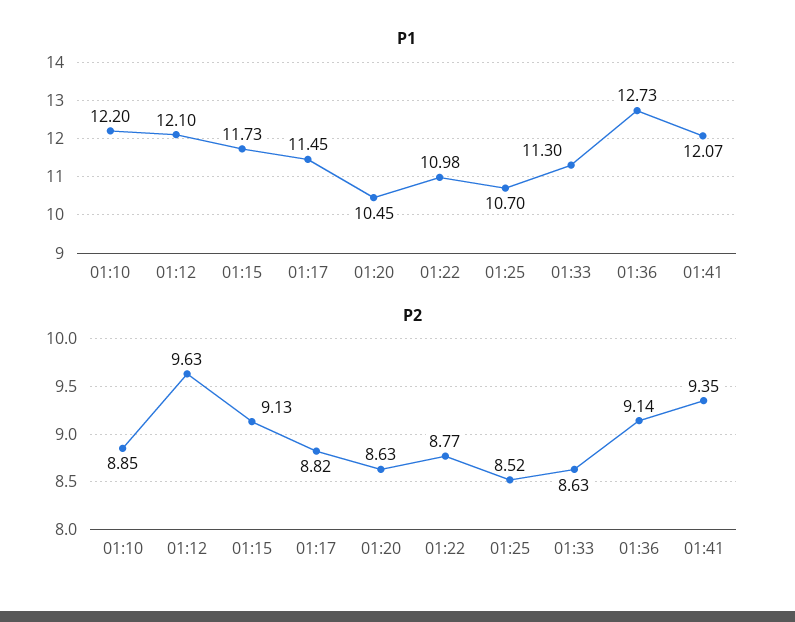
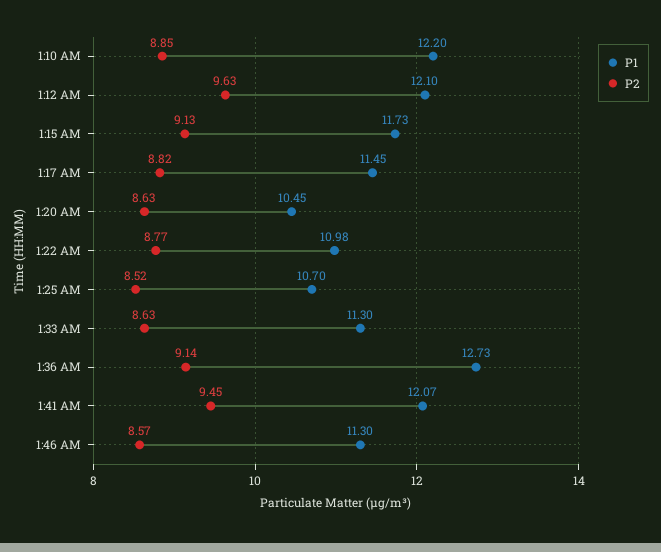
P2, 01:41: 9.35 -> 9.45
P1, 1:46 AM: none -> 11.3
P2, 1:46 AM: none -> 8.57

